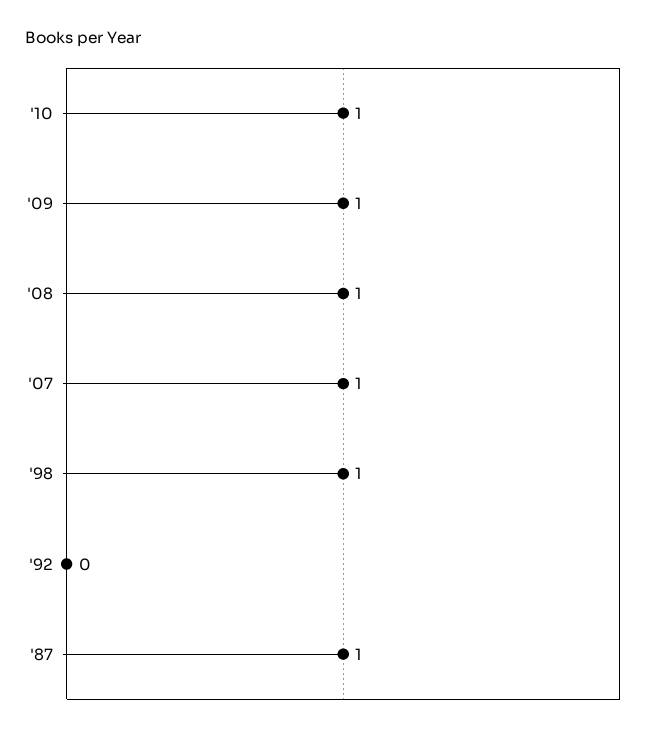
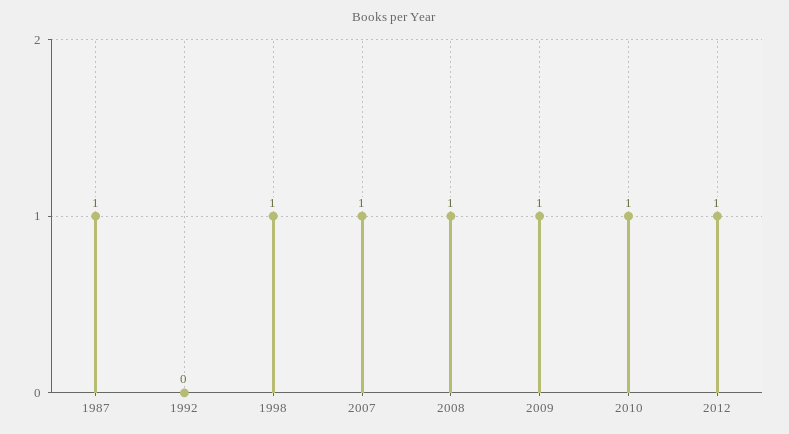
2012: none -> 1

